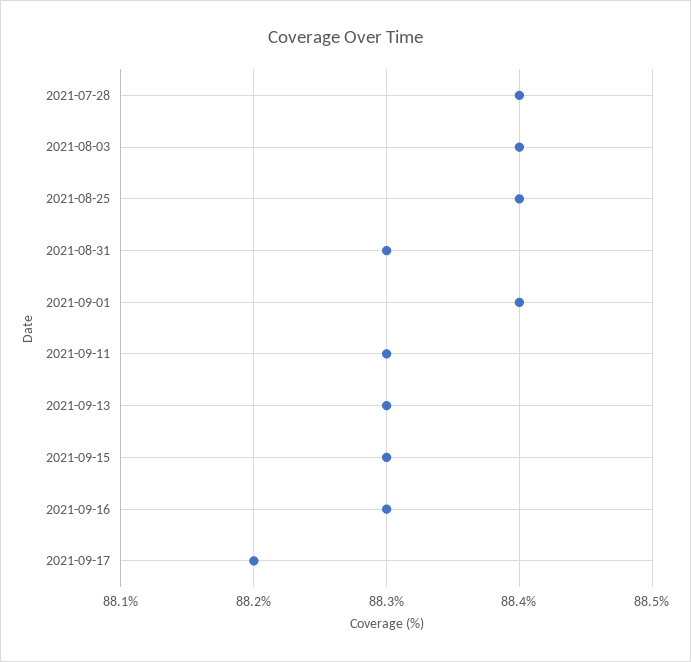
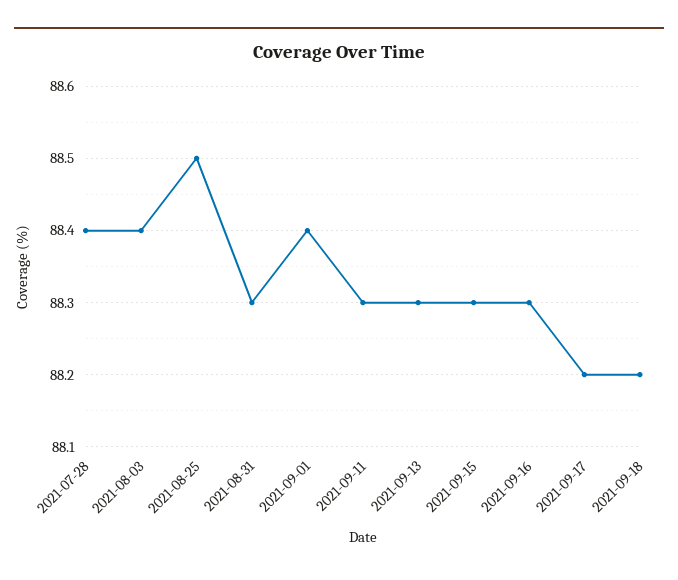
2021-08-25: 88.4 -> 88.5
2021-09-18: none -> 88.2

